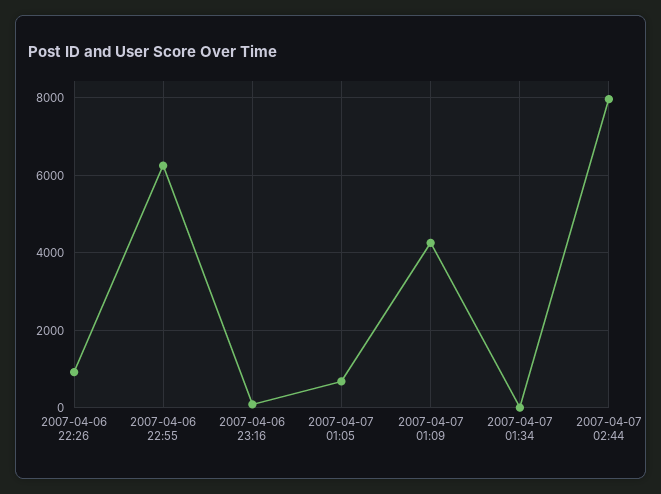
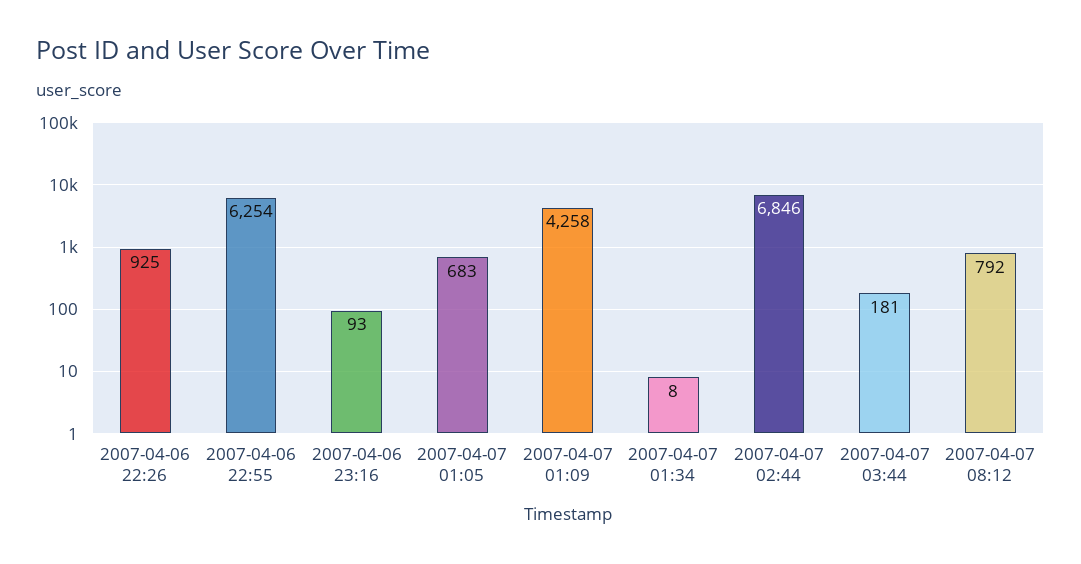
2007-04-07 02:44: 8000 -> 6846
2007-04-07 03:44: none -> 181
2007-04-07 08:12: none -> 792

